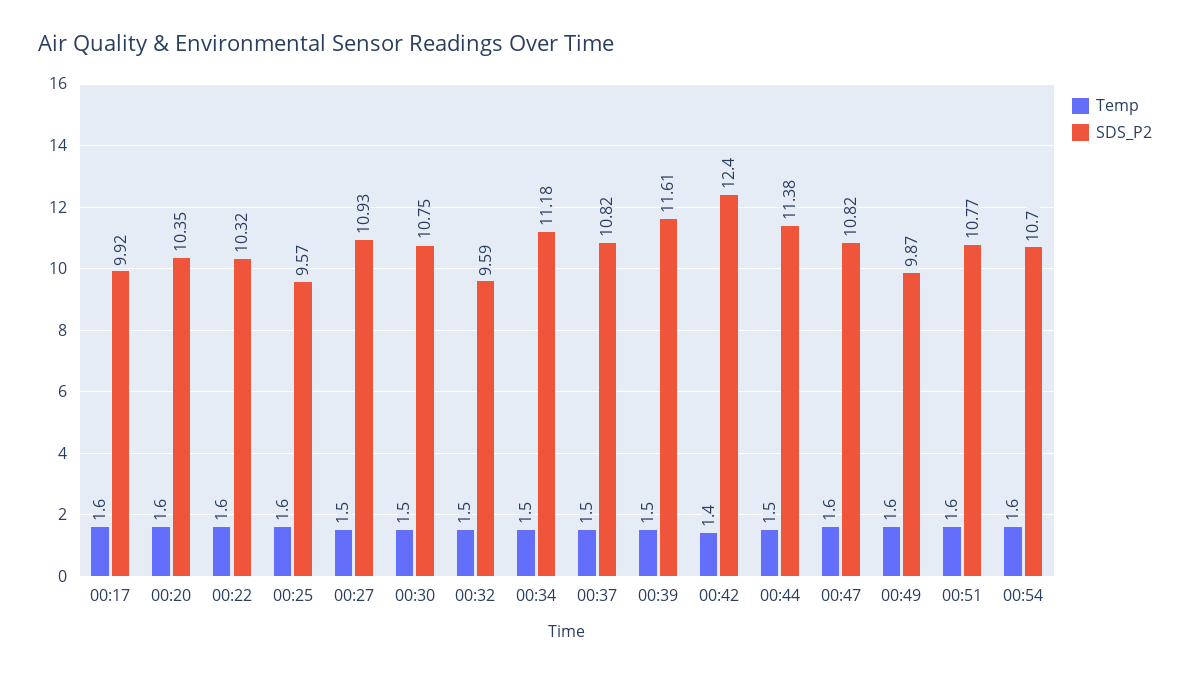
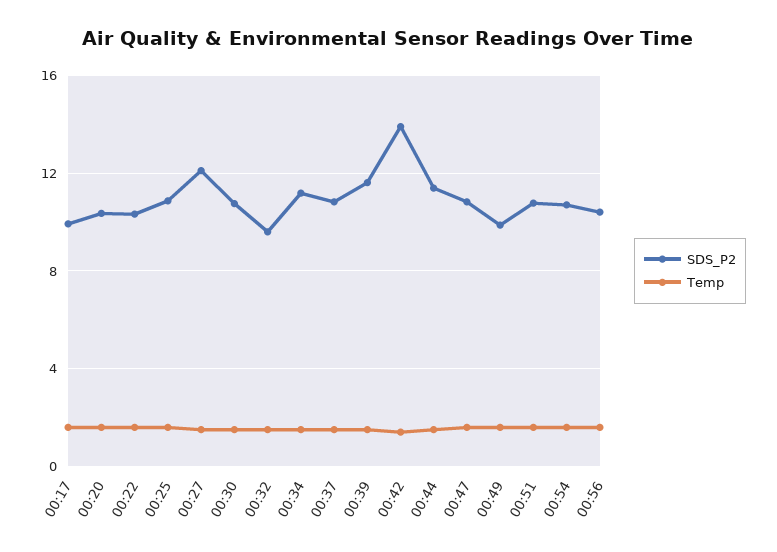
SDS_P2, 00:25: 9.57 -> 11
SDS_P2, 00:27: 10.93 -> 12
SDS_P2, 00:42: 12.4 -> 14
SDS_P2, 00:56: none -> 10.5
Temp, 00:56: none -> 1.5

